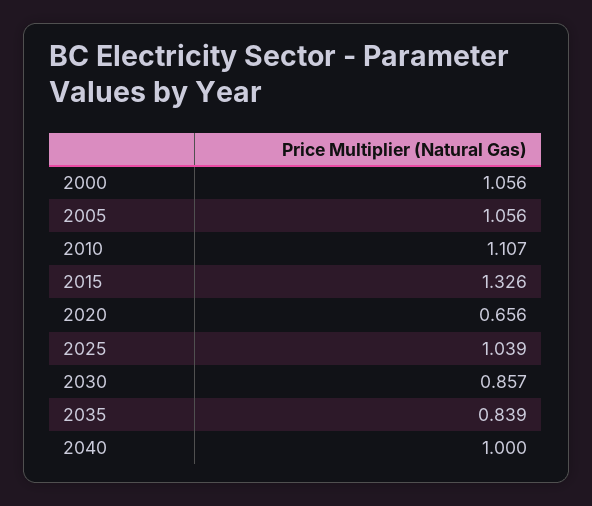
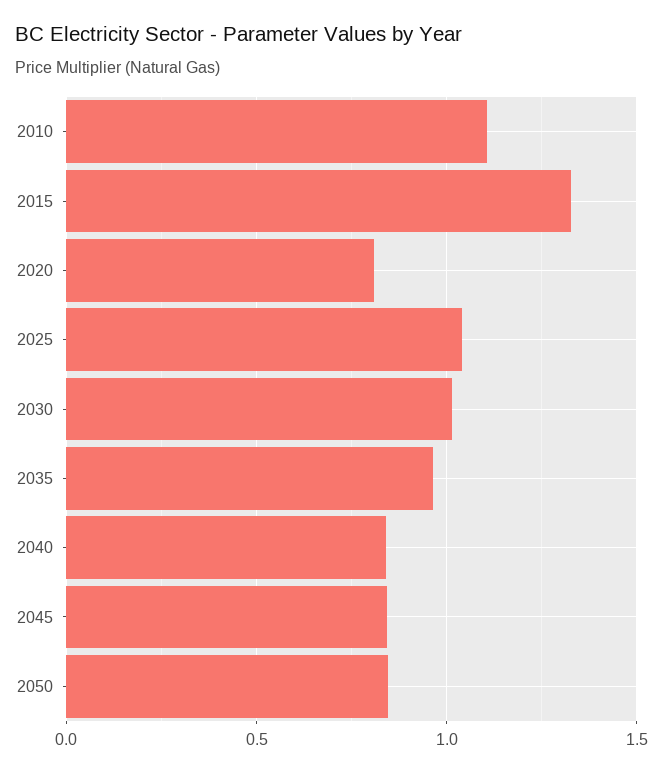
2000: 1.056 -> none
2005: 1.056 -> none
2020: 0.656 -> 0.8
2030: 0.857 -> 1
2035: 0.839 -> 0.95
2040: 1 -> 0.85
2045: none -> 0.85
2050: none -> 0.85

